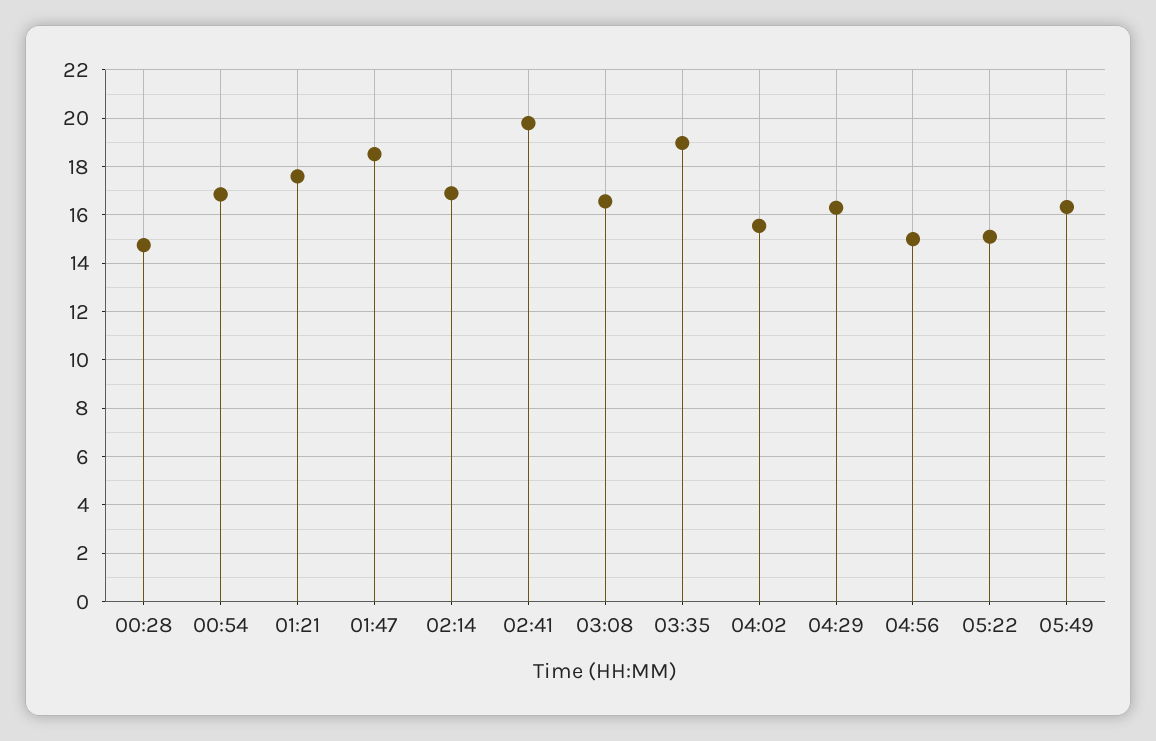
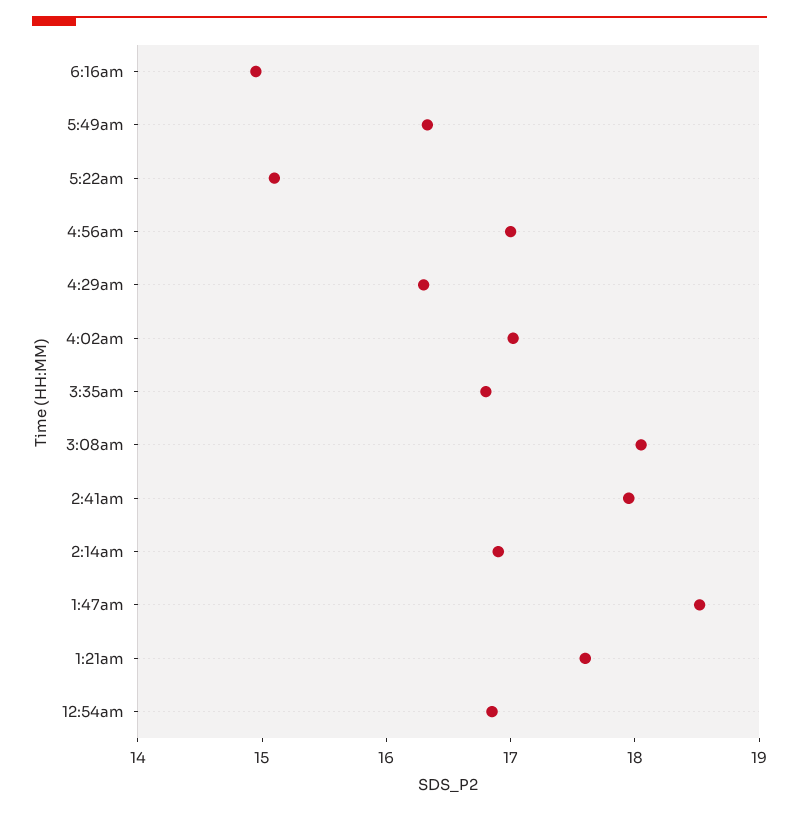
00:28: 14.75 -> none
02:41: 19.75 -> 18
03:08: 16.5 -> 18
03:35: 19 -> 16.8
04:02: 15.5 -> 17
04:56: 15 -> 17
6:16am: none -> 15

